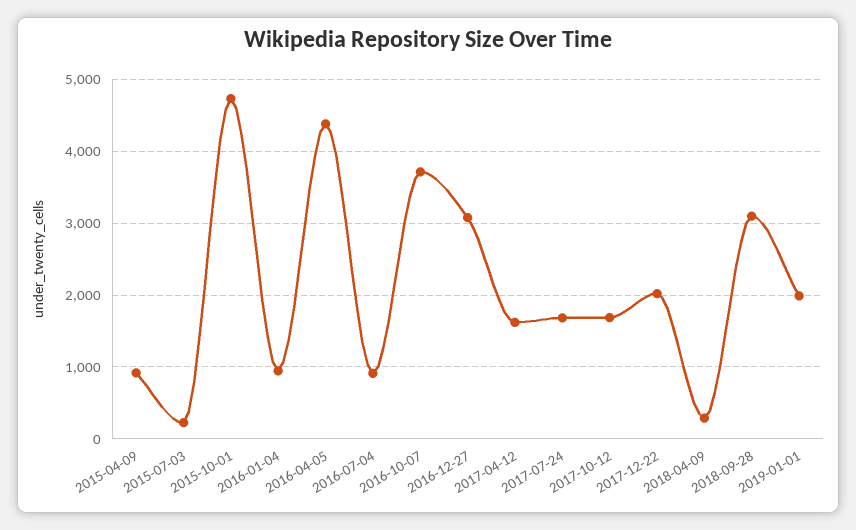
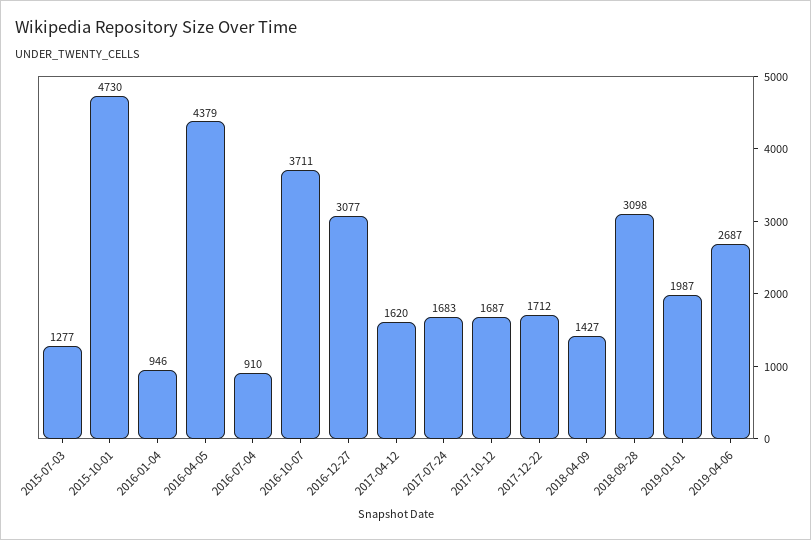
2015-04-09: 900 -> none
2015-07-03: 200 -> 1277
2017-12-22: 2000 -> 1712
2018-04-09: 300 -> 1427
2019-04-06: none -> 2687

